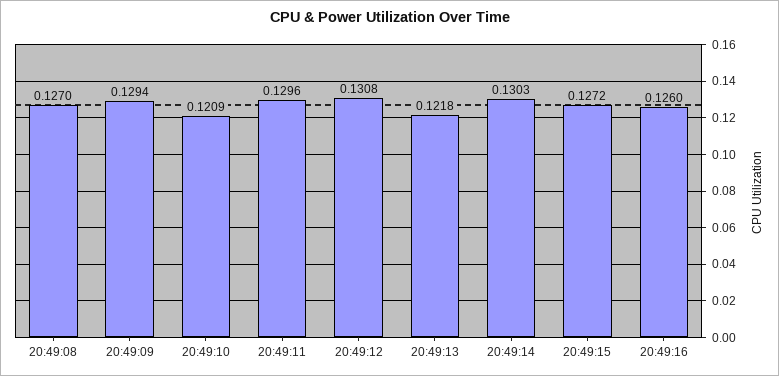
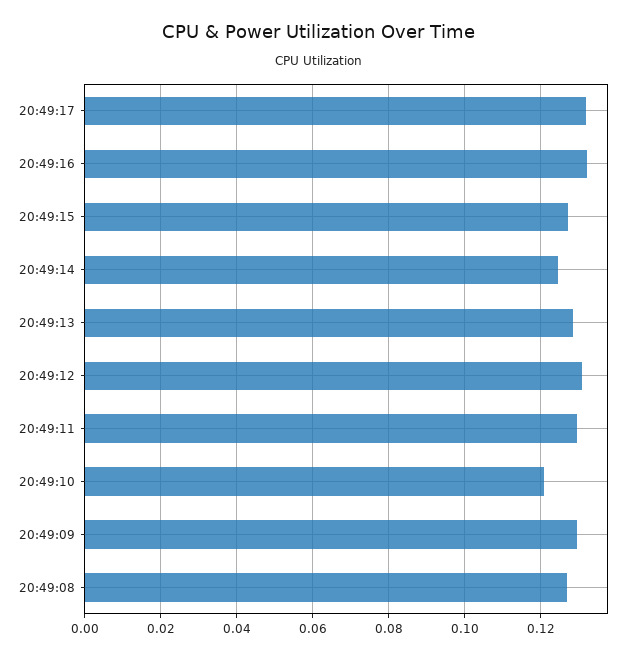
20:49:13: 0.1218 -> 0.128
20:49:14: 0.1303 -> 0.124
20:49:16: 0.126 -> 0.132
20:49:17: none -> 0.132

